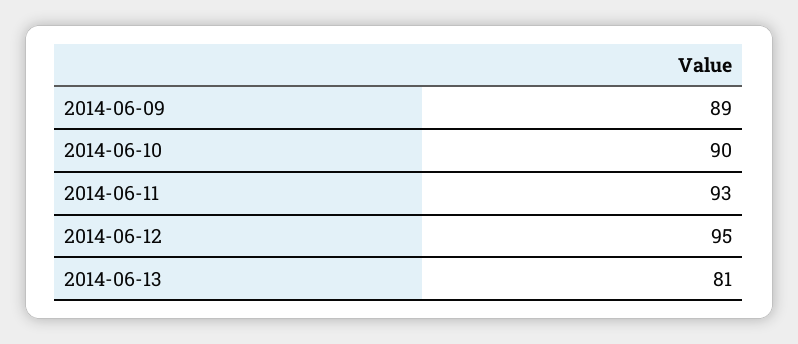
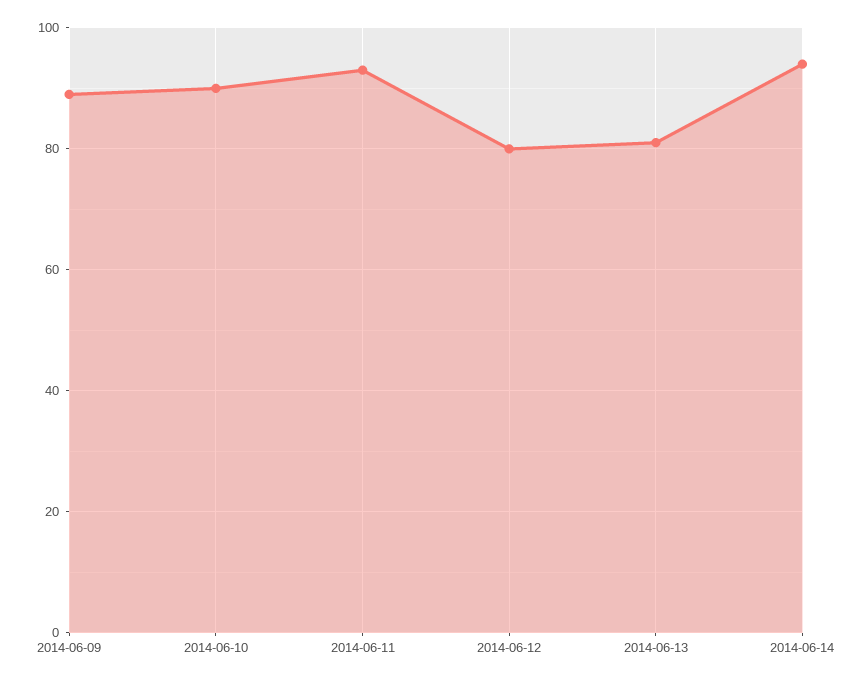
2014-06-12: 95 -> 80
2014-06-14: none -> 95

